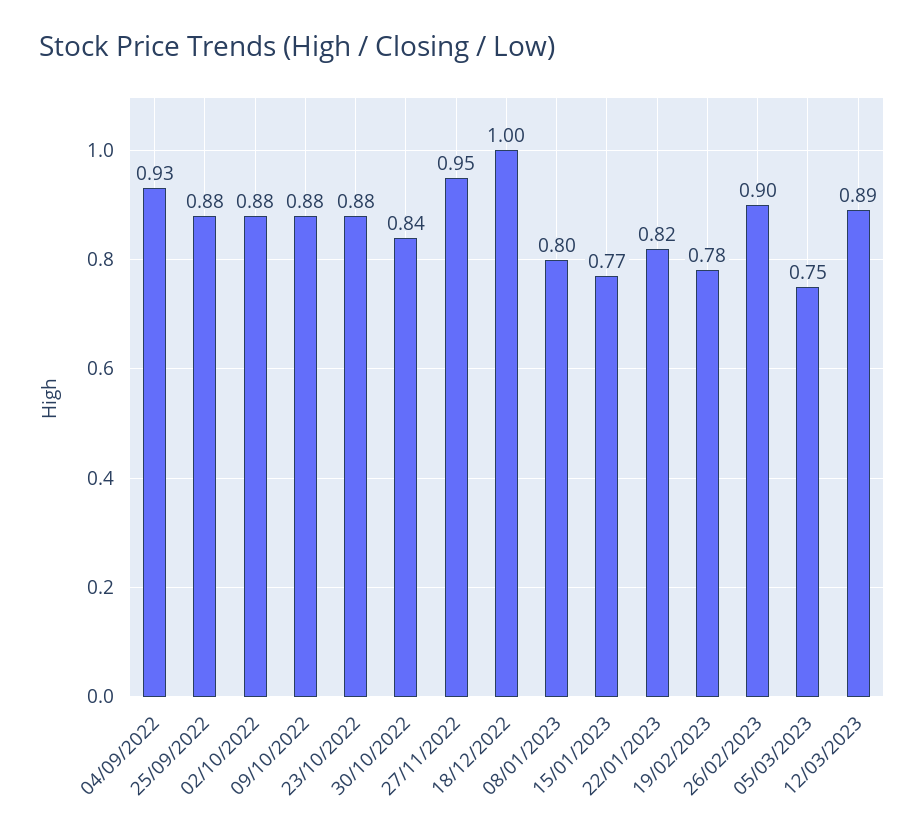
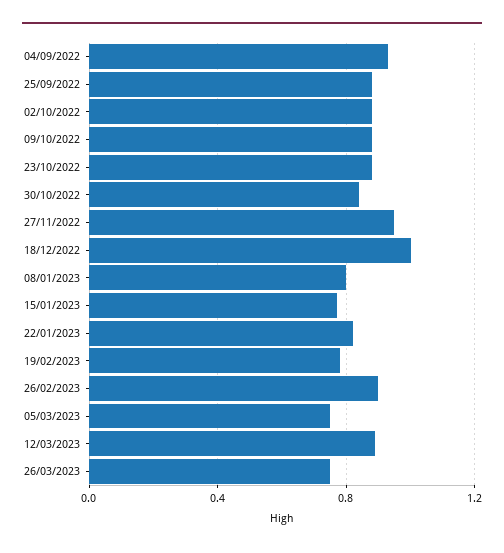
26/03/2023: none -> 0.75

